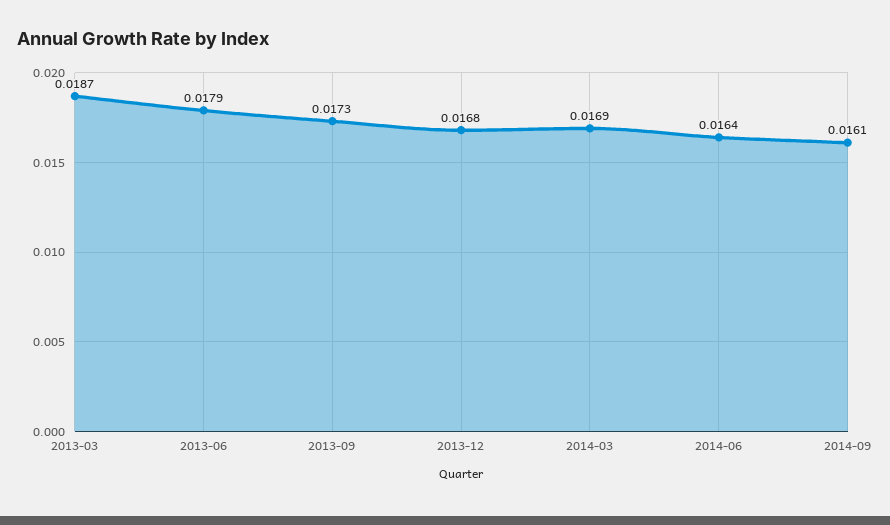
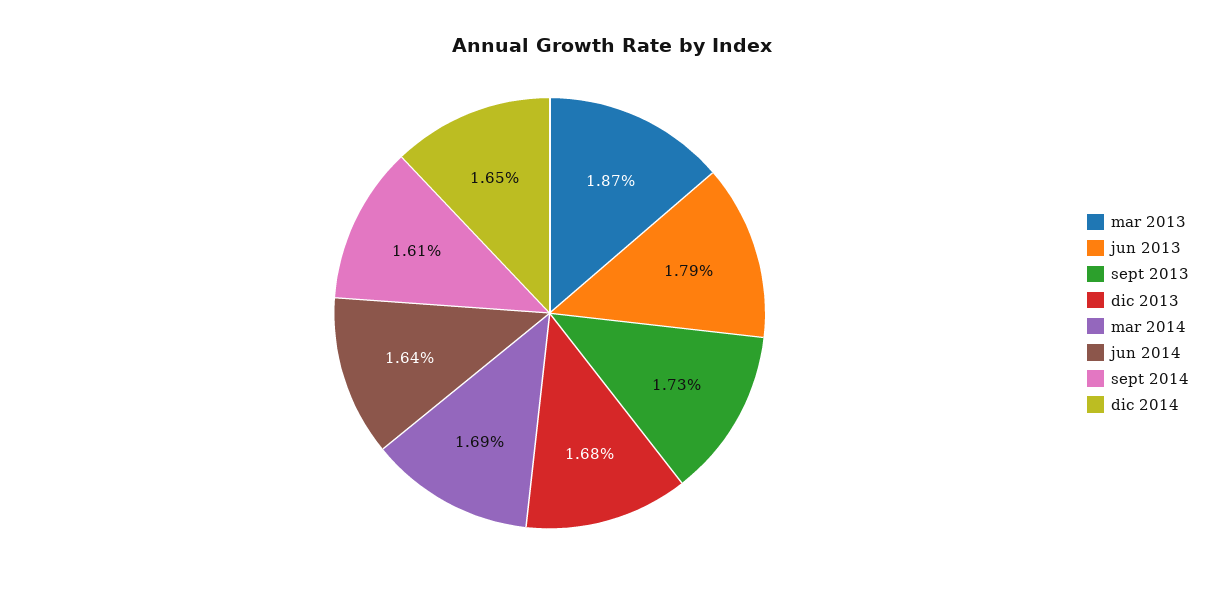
dic 2014: none -> 0.0165

